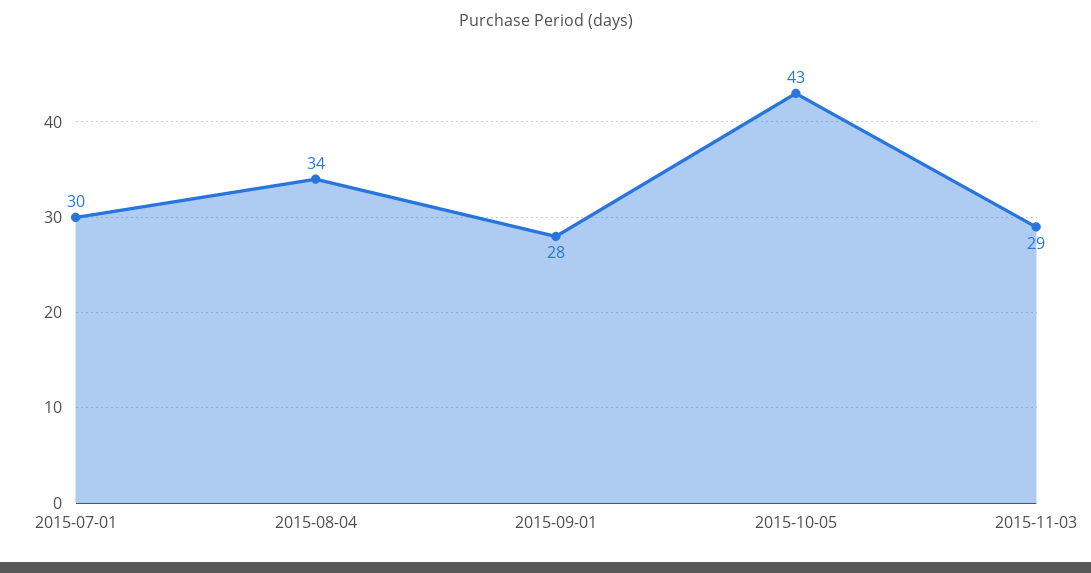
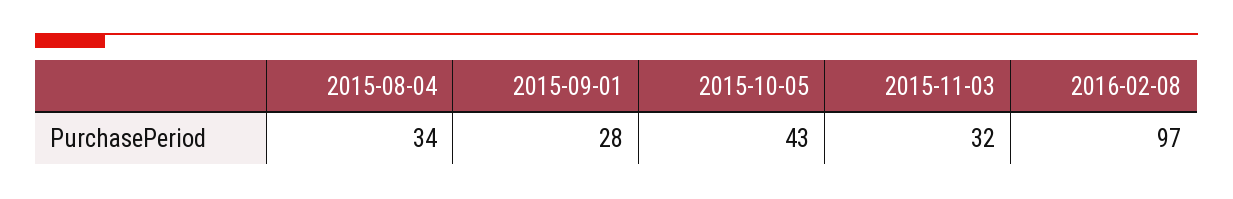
2015-07-01: 30 -> none
2015-11-03: 29 -> 32
2016-02-08: none -> 97

